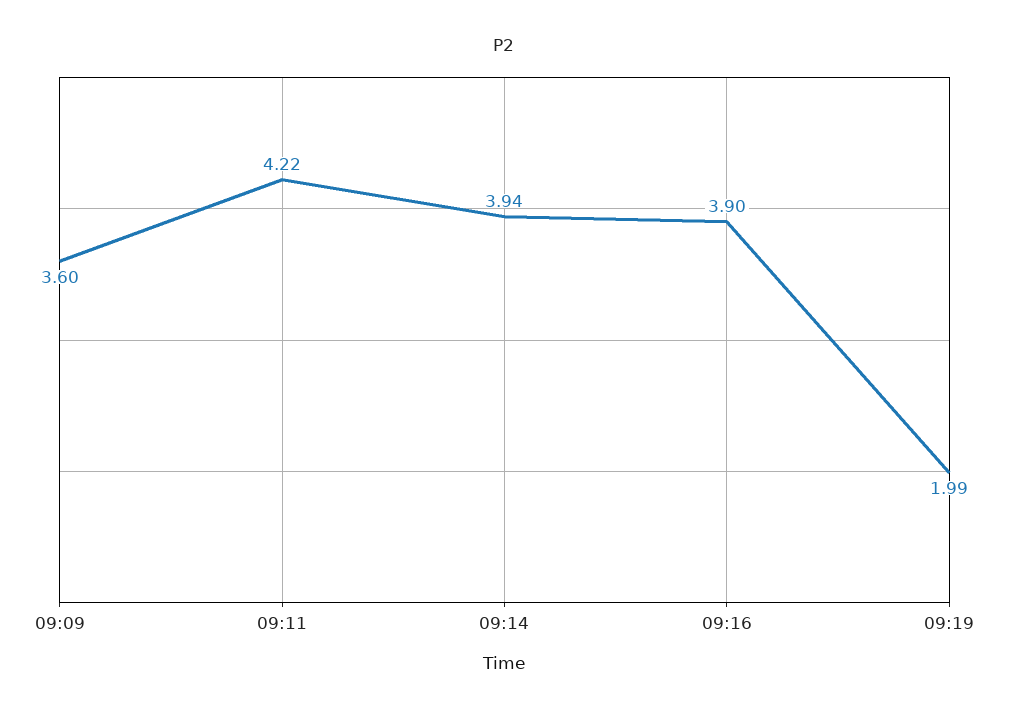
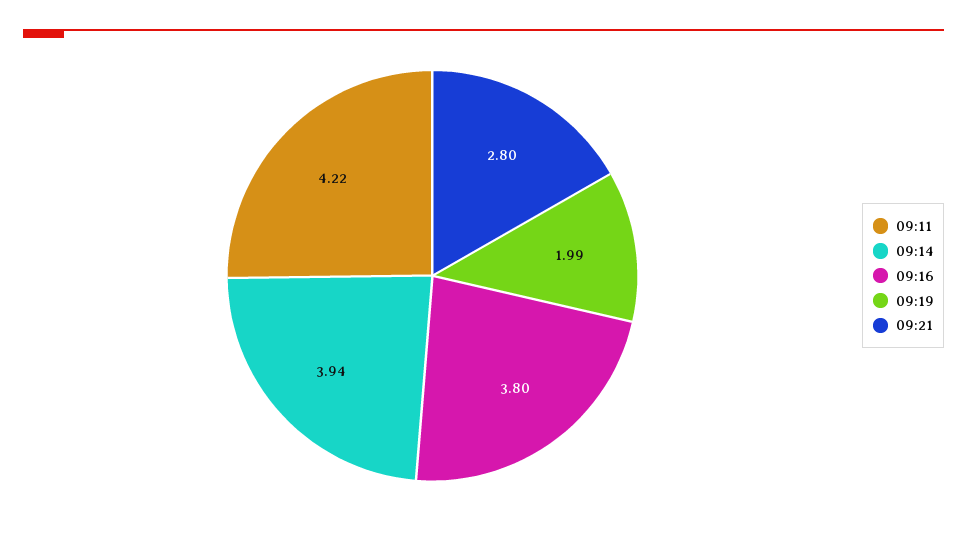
09:09: 3.6 -> none
09:16: 3.9 -> 3.8
09:21: none -> 2.8

